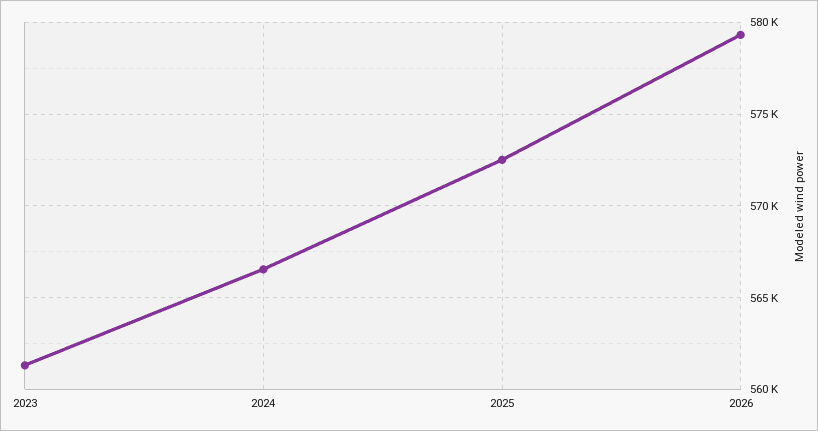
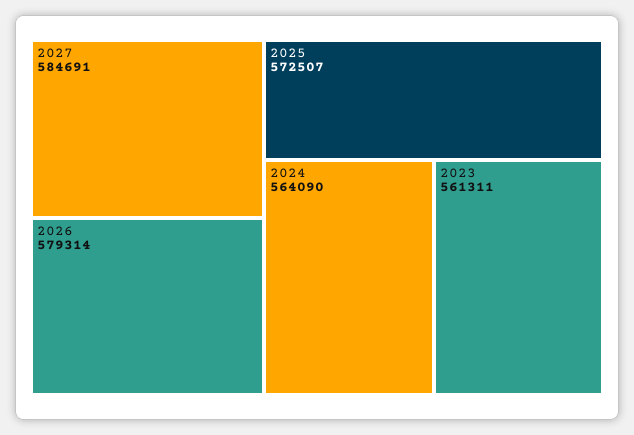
2024: 566500 -> 564090
2027: none -> 584691

